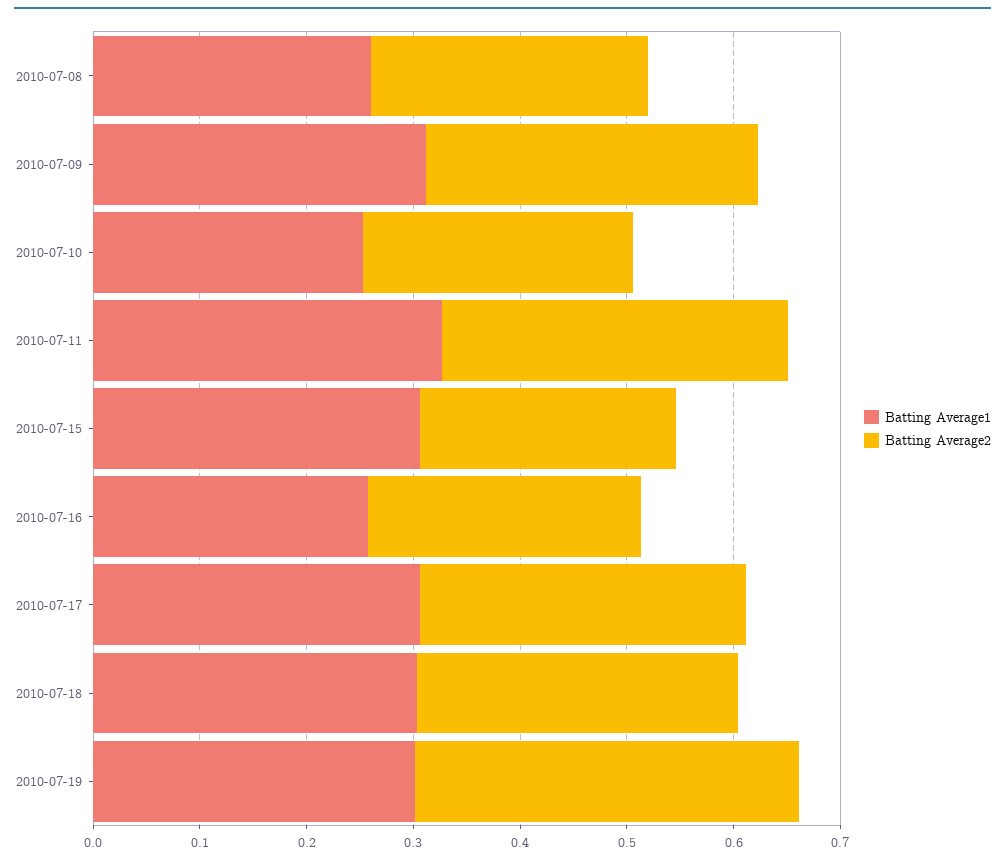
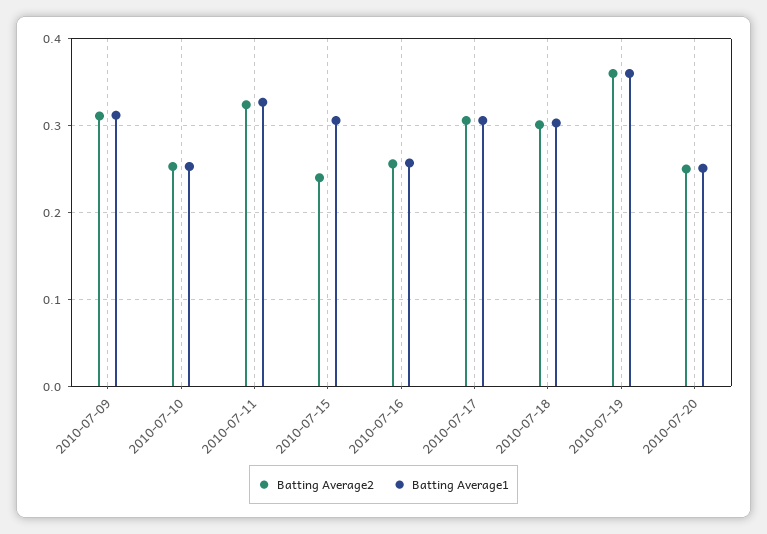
Batting Average1, 2010-07-08: 0.26 -> none
Batting Average2, 2010-07-08: 0.26 -> none
Batting Average1, 2010-07-19: 0.3 -> 0.36
Batting Average2, 2010-07-20: none -> 0.25
Batting Average1, 2010-07-20: none -> 0.25

